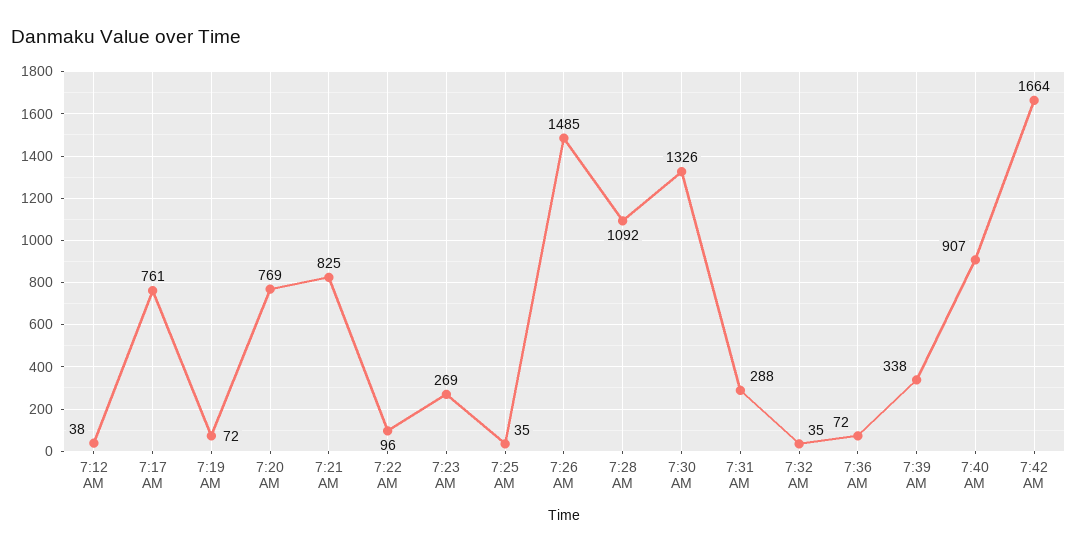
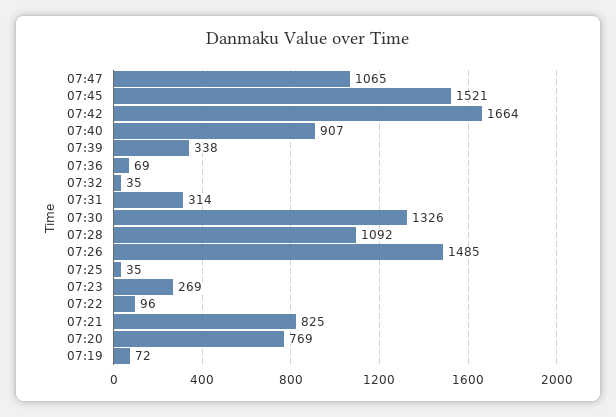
7:12 AM: 38 -> none
7:17 AM: 761 -> none
7:31 AM: 288 -> 314
7:36 AM: 72 -> 69
07:47: none -> 1065
07:45: none -> 1521

